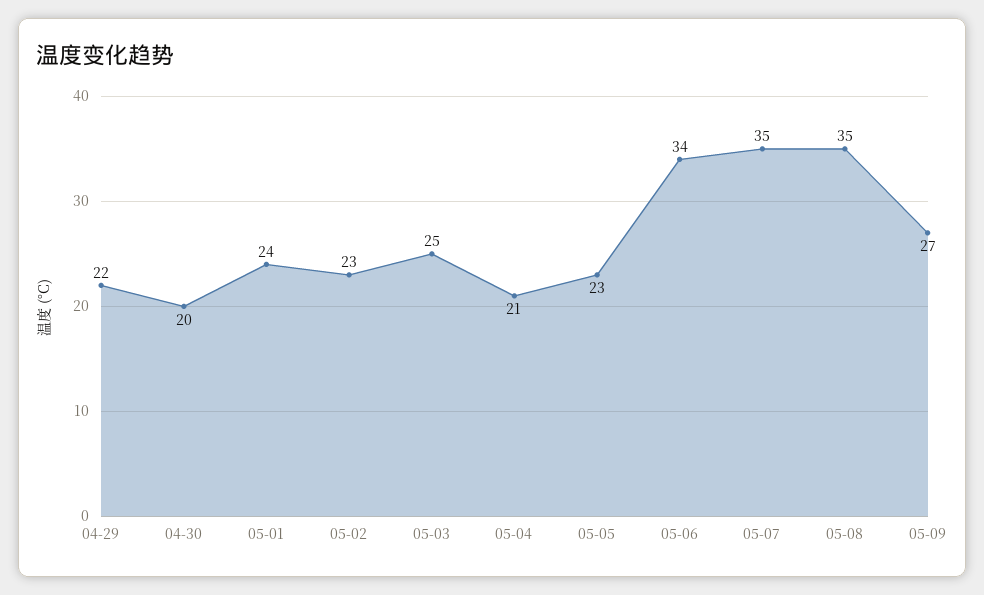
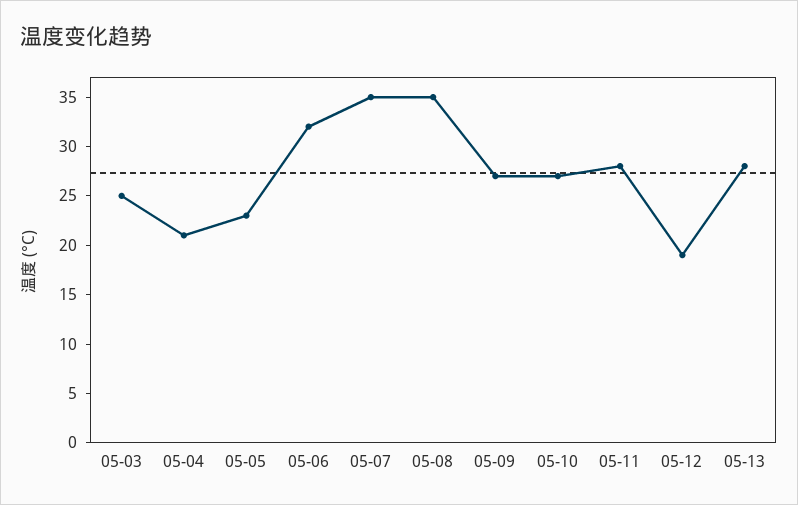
04-29: 22 -> none
04-30: 20 -> none
05-01: 24 -> none
05-02: 23 -> none
05-06: 34 -> 32
05-10: none -> 27
05-11: none -> 28
05-12: none -> 19
05-13: none -> 28

